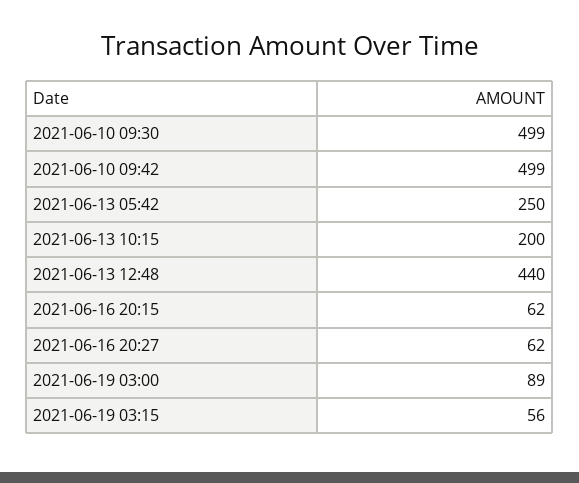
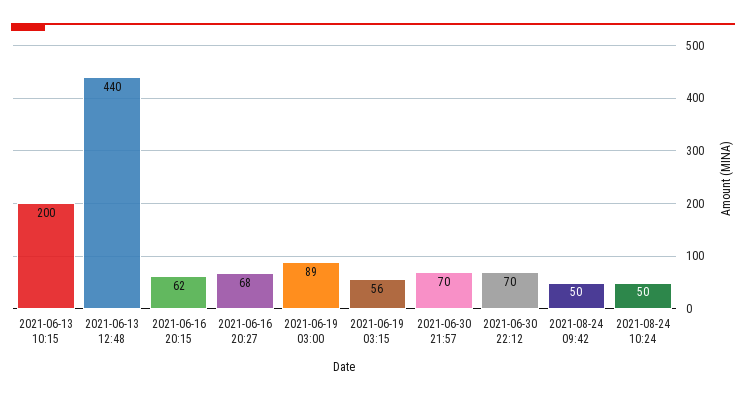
2021-06-10 09:30: 499 -> none
2021-06-10 09:42: 499 -> none
2021-06-13 05:42: 250 -> none
2021-06-16 20:27: 62 -> 68
2021-06-30 21:57: none -> 70
2021-06-30 22:12: none -> 70
2021-08-24 09:42: none -> 50
2021-08-24 10:24: none -> 50

